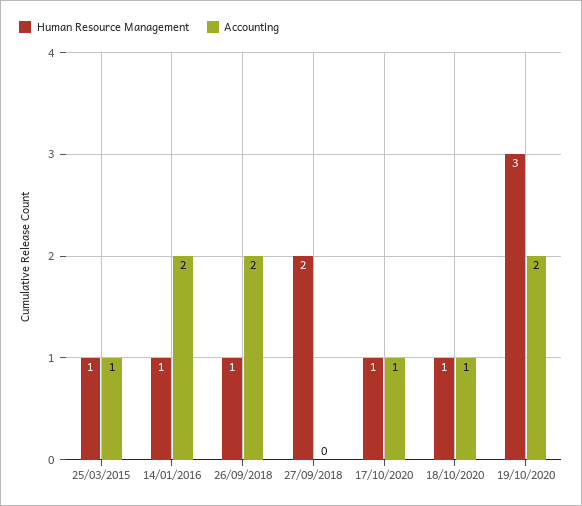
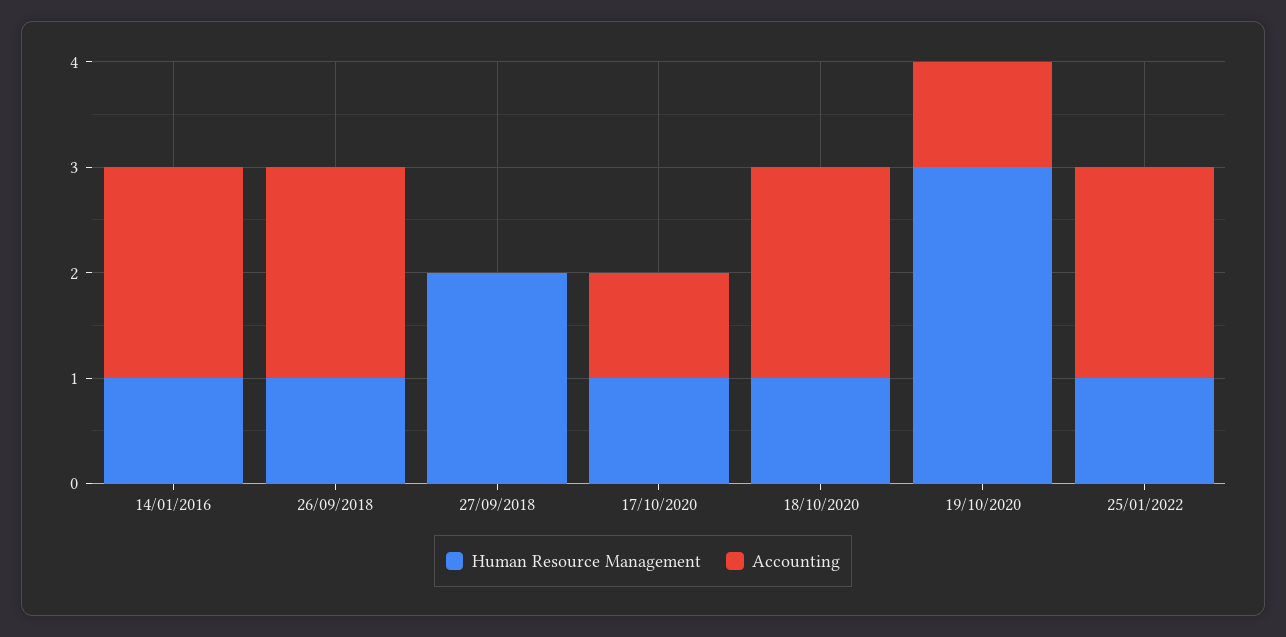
Human Resource Management, 25/03/2015: 1 -> none
Accounting, 25/03/2015: 1 -> none
Accounting, 18/10/2020: 1 -> 2
Accounting, 19/10/2020: 2 -> 1
Human Resource Management, 25/01/2022: none -> 1
Accounting, 25/01/2022: none -> 2

